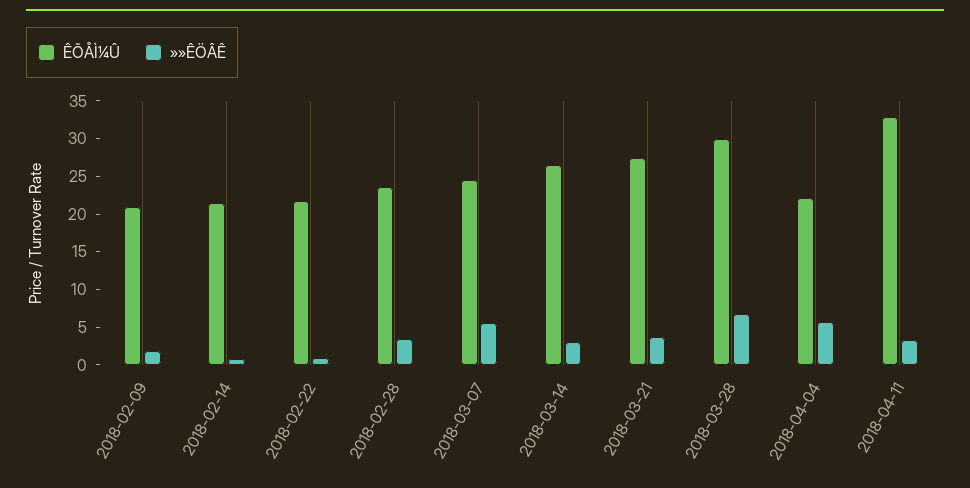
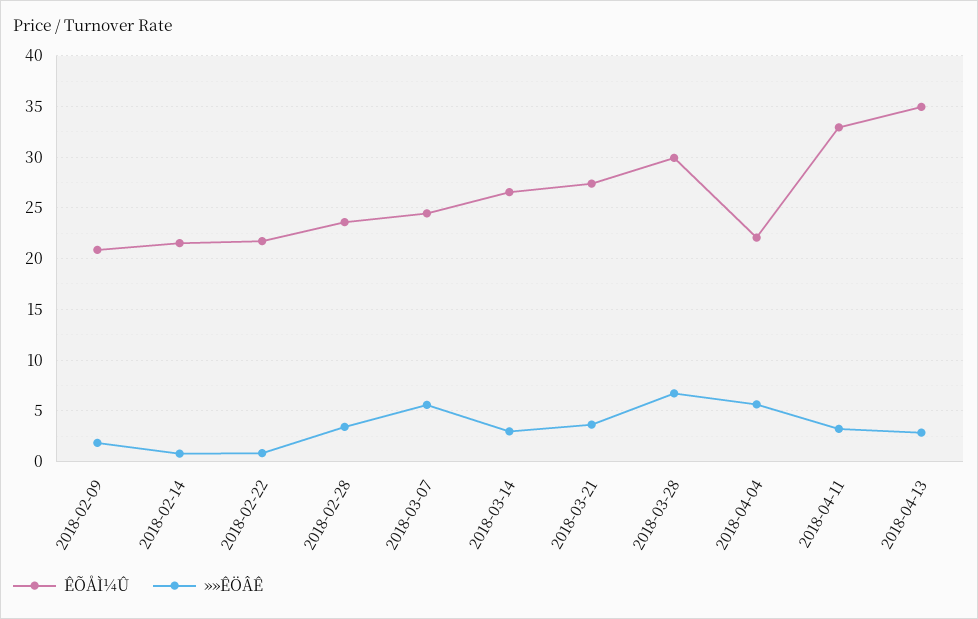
ÊÕÅÌ¼Û, 2018-04-13: none -> 35
»»ÊÖÂÊ, 2018-04-13: none -> 3

